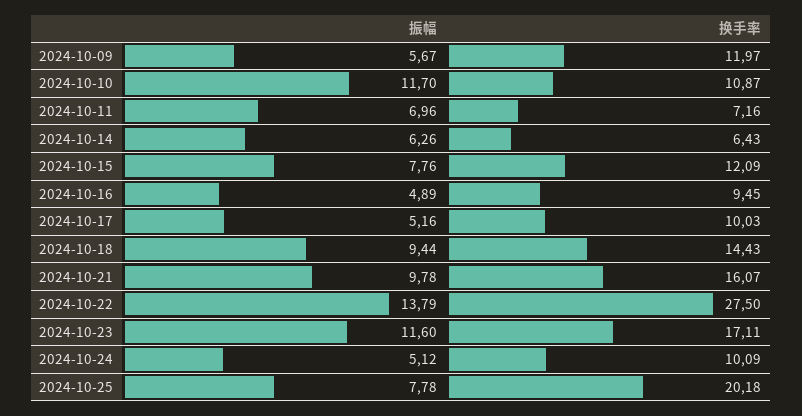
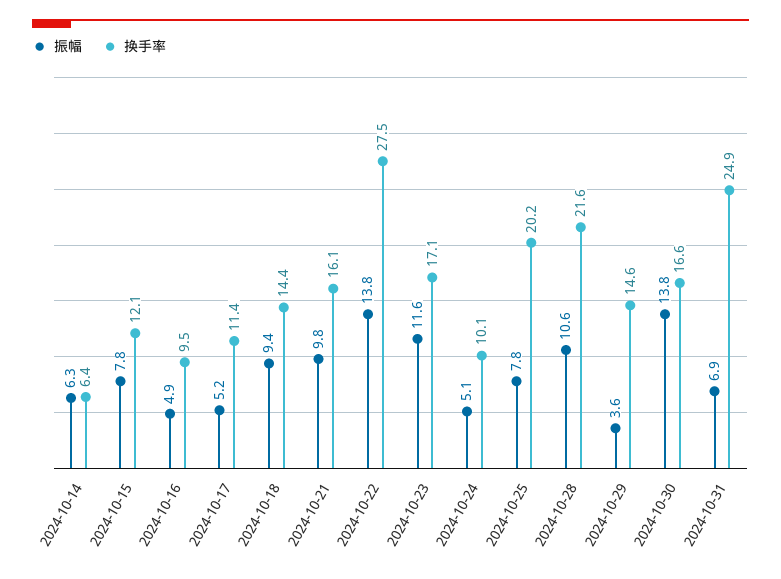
振幅, 2024-10-09: 5.67 -> none
换手率, 2024-10-09: 11.97 -> none
振幅, 2024-10-10: 11.7 -> none
换手率, 2024-10-10: 10.87 -> none
振幅, 2024-10-11: 6.96 -> none
换手率, 2024-10-11: 7.16 -> none
换手率, 2024-10-17: 10.03 -> 11.4
振幅, 2024-10-28: none -> 10.6
换手率, 2024-10-28: none -> 21.6
振幅, 2024-10-29: none -> 3.6
换手率, 2024-10-29: none -> 14.6
振幅, 2024-10-30: none -> 13.8
换手率, 2024-10-30: none -> 16.6
振幅, 2024-10-31: none -> 6.9
换手率, 2024-10-31: none -> 24.9

